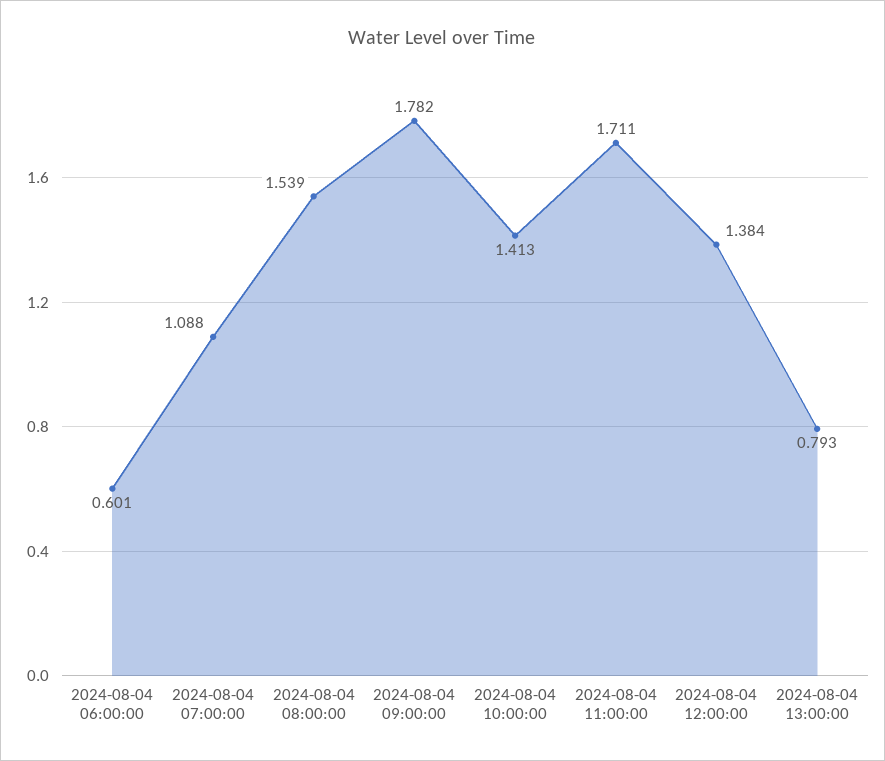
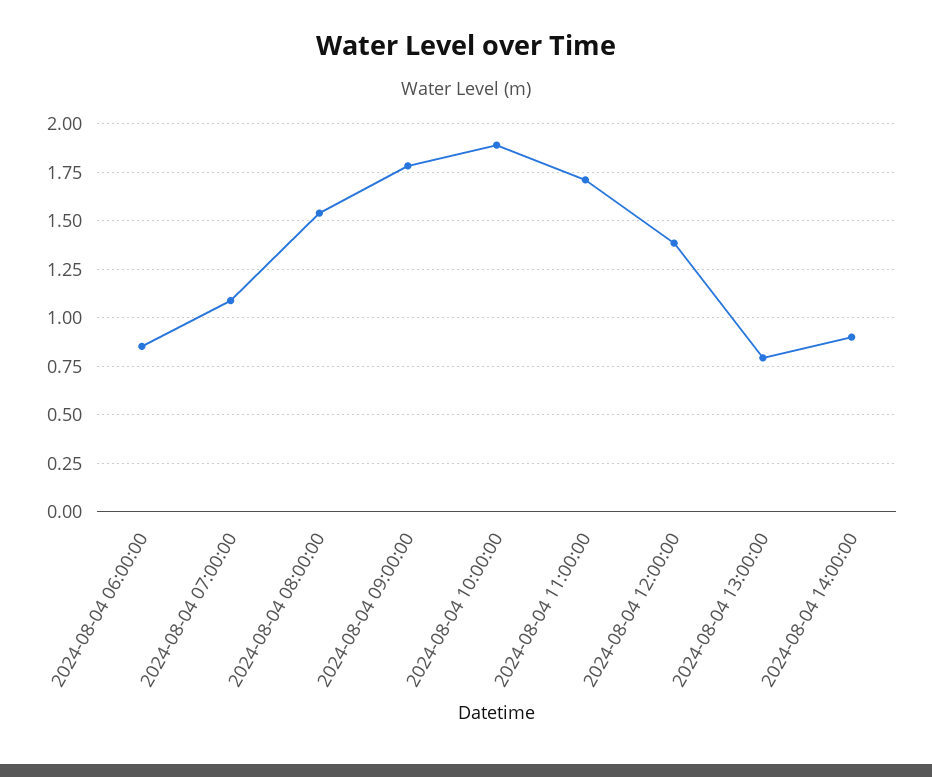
2024-08-04 06:00:00: 0.601 -> 0.85
2024-08-04 10:00:00: 1.413 -> 1.9
2024-08-04 14:00:00: none -> 0.9

